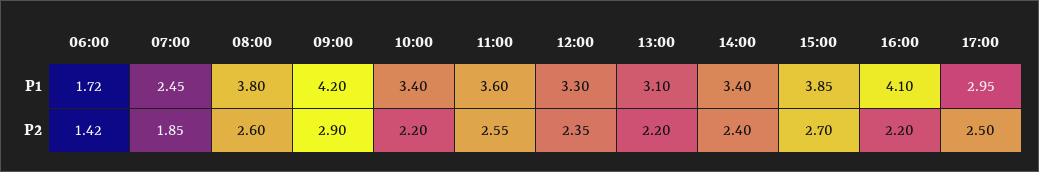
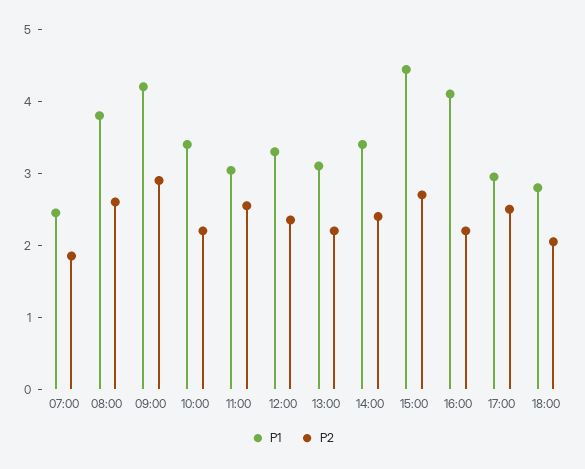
P1, 06:00: 1.72 -> none
P1, 11:00: 3.6 -> 3
P1, 15:00: 3.85 -> 4.4
P2, 06:00: 1.42 -> none
P1, 18:00: none -> 2.8
P2, 18:00: none -> 2

